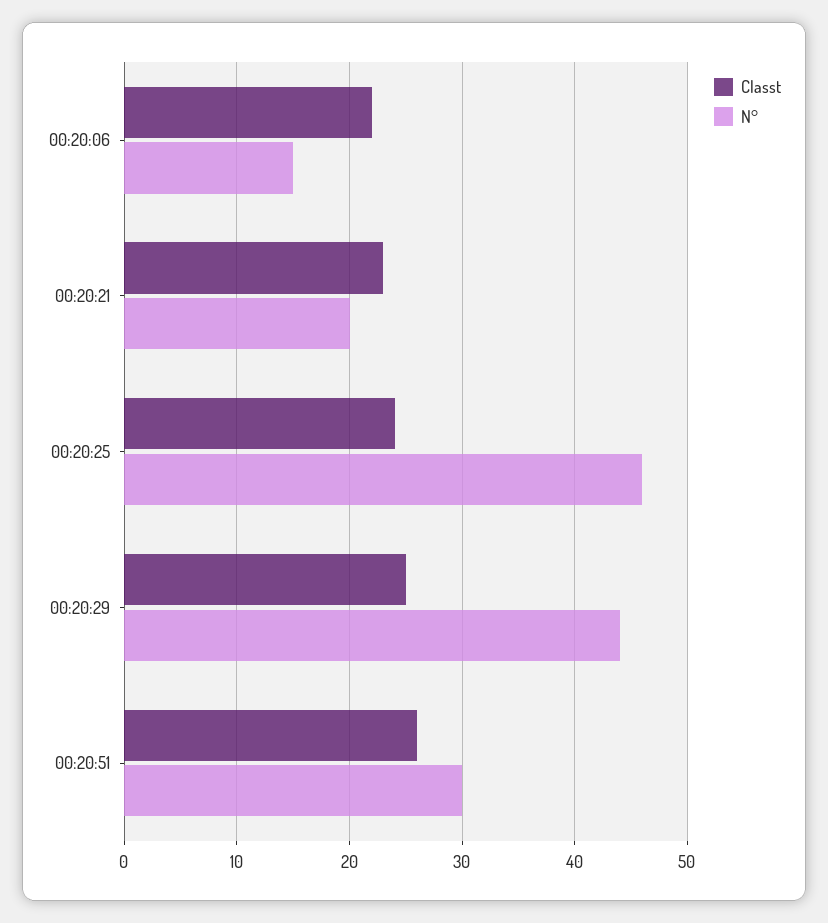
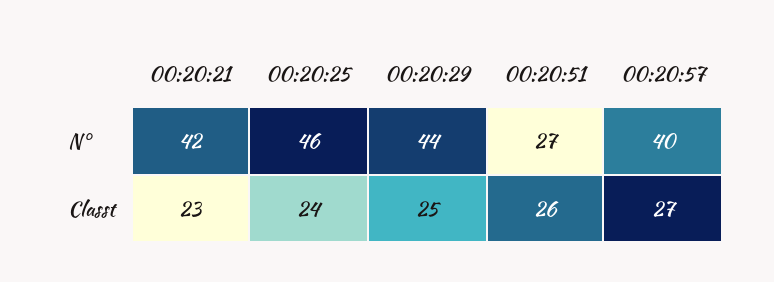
Classt, 00:20:06: 22 -> none
N°, 00:20:06: 15 -> none
N°, 00:20:21: 20 -> 42
N°, 00:20:51: 30 -> 27
N°, 00:20:57: none -> 40
Classt, 00:20:57: none -> 27

